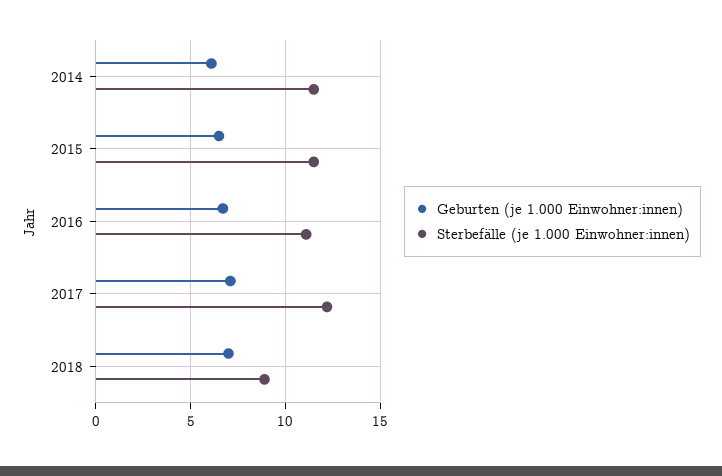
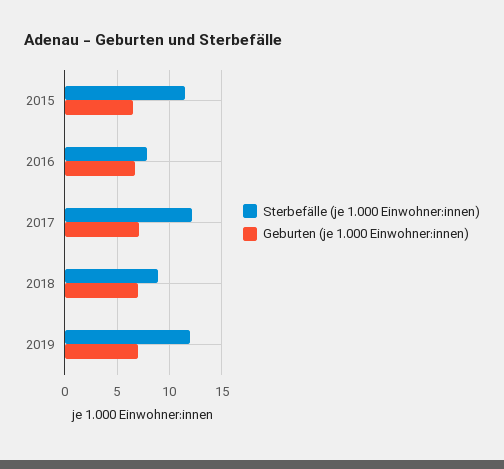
Geburten (je 1.000 Einwohner:innen), 2014: 6 -> none
Sterbefälle (je 1.000 Einwohner:innen), 2014: 11.5 -> none
Sterbefälle (je 1.000 Einwohner:innen), 2016: 11 -> 8
Sterbefälle (je 1.000 Einwohner:innen), 2019: none -> 12
Geburten (je 1.000 Einwohner:innen), 2019: none -> 7

